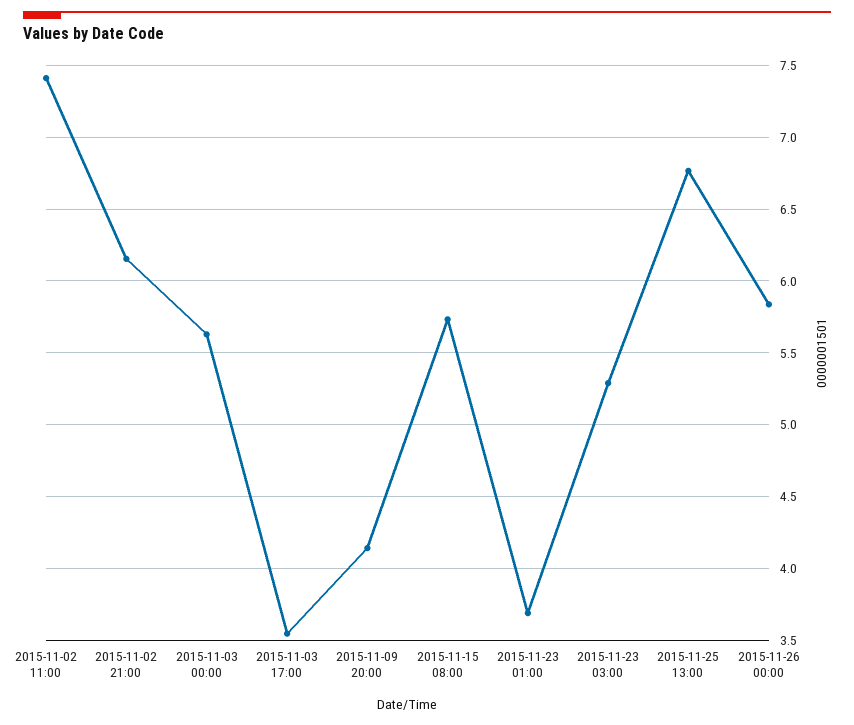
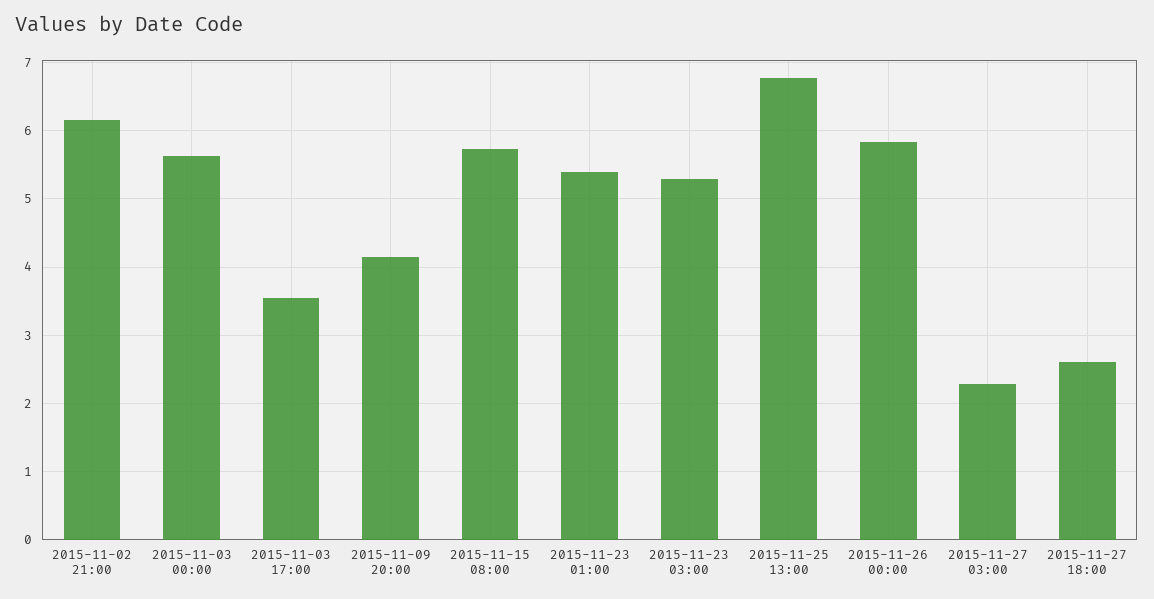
2015-11-02 11:00: 7.4 -> none
2015-11-23 01:00: 3.7 -> 5.4
2015-11-27 03:00: none -> 2.3
2015-11-27 18:00: none -> 2.6

